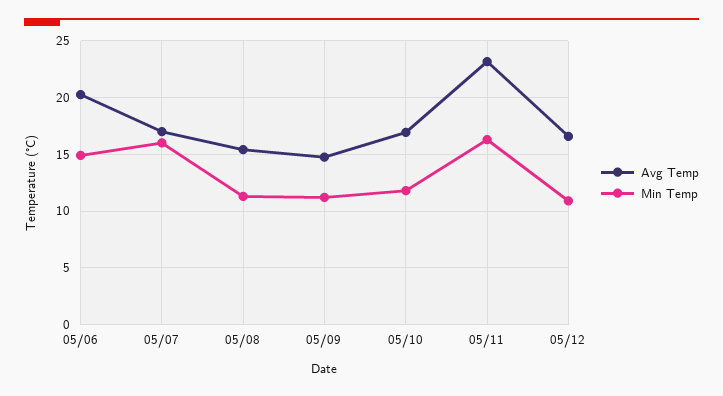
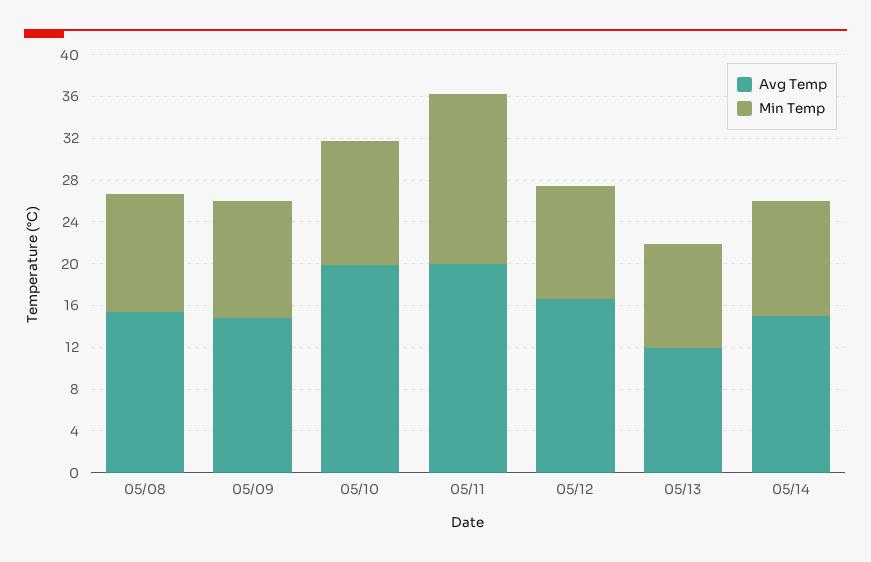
Avg Temp, 05/06: 20 -> none
Min Temp, 05/06: 15 -> none
Avg Temp, 05/07: 17 -> none
Min Temp, 05/07: 16 -> none
Avg Temp, 05/10: 17 -> 20
Avg Temp, 05/11: 23 -> 20
Avg Temp, 05/13: none -> 12
Min Temp, 05/13: none -> 10
Avg Temp, 05/14: none -> 15
Min Temp, 05/14: none -> 11

